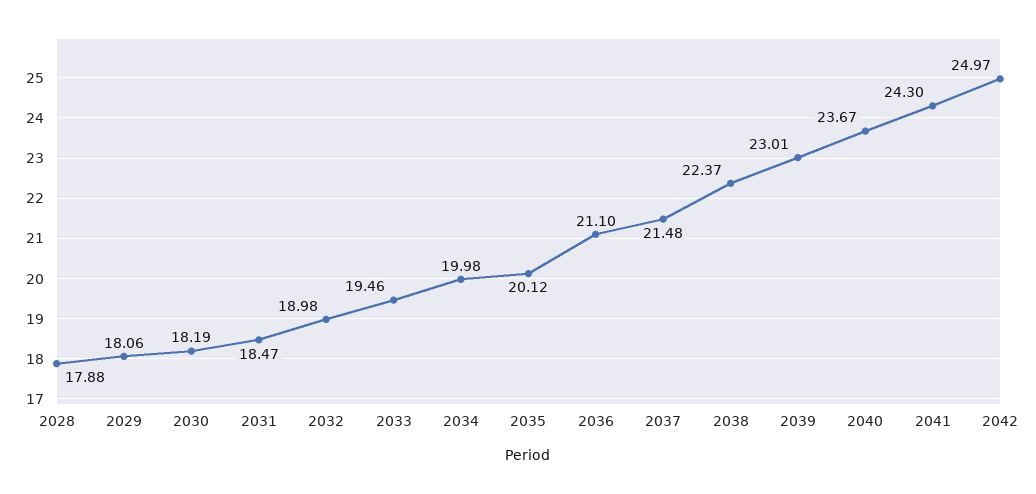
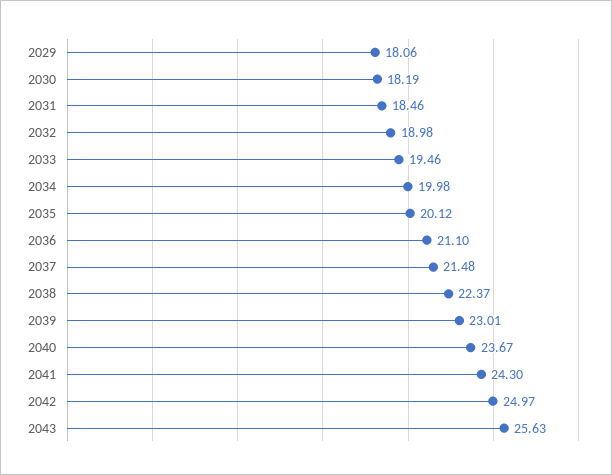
2028: 17.88 -> none
2031: 18.47 -> 18.46
2043: none -> 25.63

